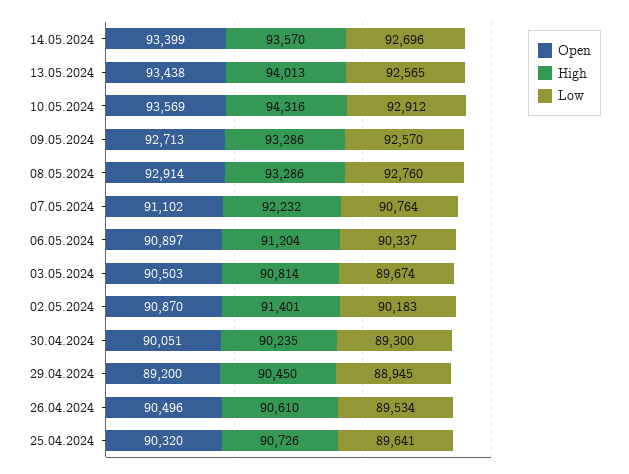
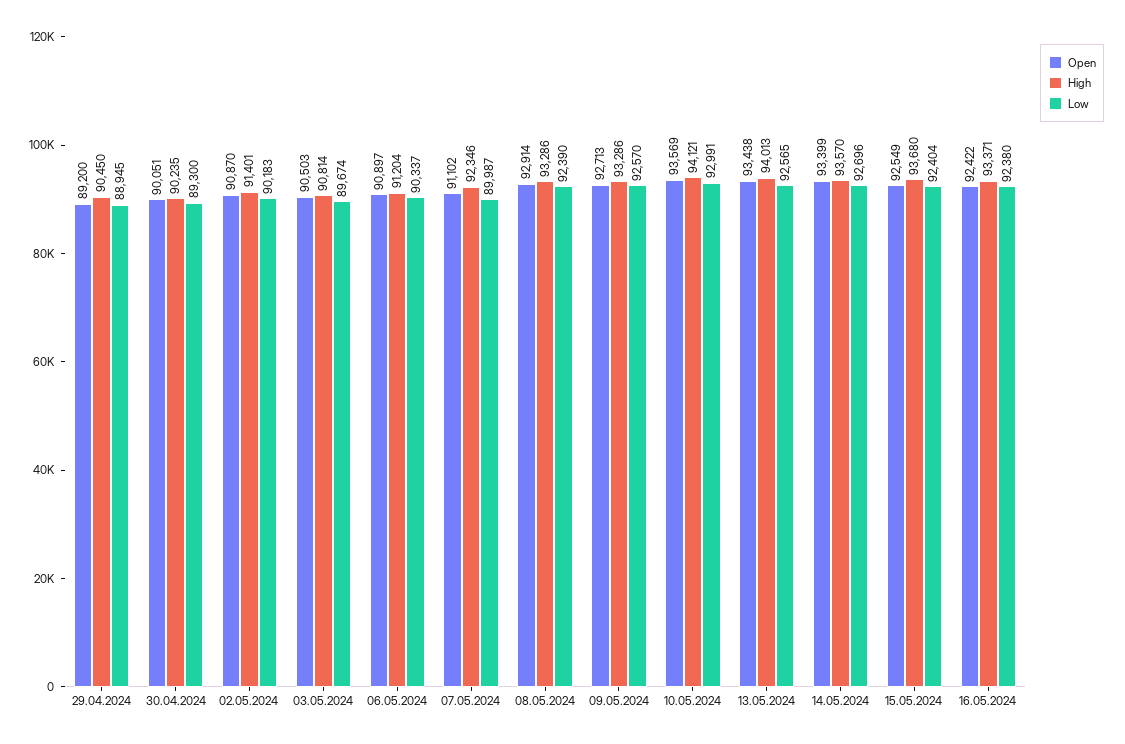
High, 10.05.2024: 94316 -> 94121
Low, 10.05.2024: 92912 -> 92991
Low, 08.05.2024: 92760 -> 92390
High, 07.05.2024: 92232 -> 92346
Low, 07.05.2024: 90764 -> 89987
Open, 26.04.2024: 90496 -> none
High, 26.04.2024: 90610 -> none
Low, 26.04.2024: 89534 -> none
Open, 25.04.2024: 90320 -> none
High, 25.04.2024: 90726 -> none
Low, 25.04.2024: 89641 -> none
Open, 15.05.2024: none -> 92549
High, 15.05.2024: none -> 93680
Low, 15.05.2024: none -> 92404
Open, 16.05.2024: none -> 92422
High, 16.05.2024: none -> 93371
Low, 16.05.2024: none -> 92380

